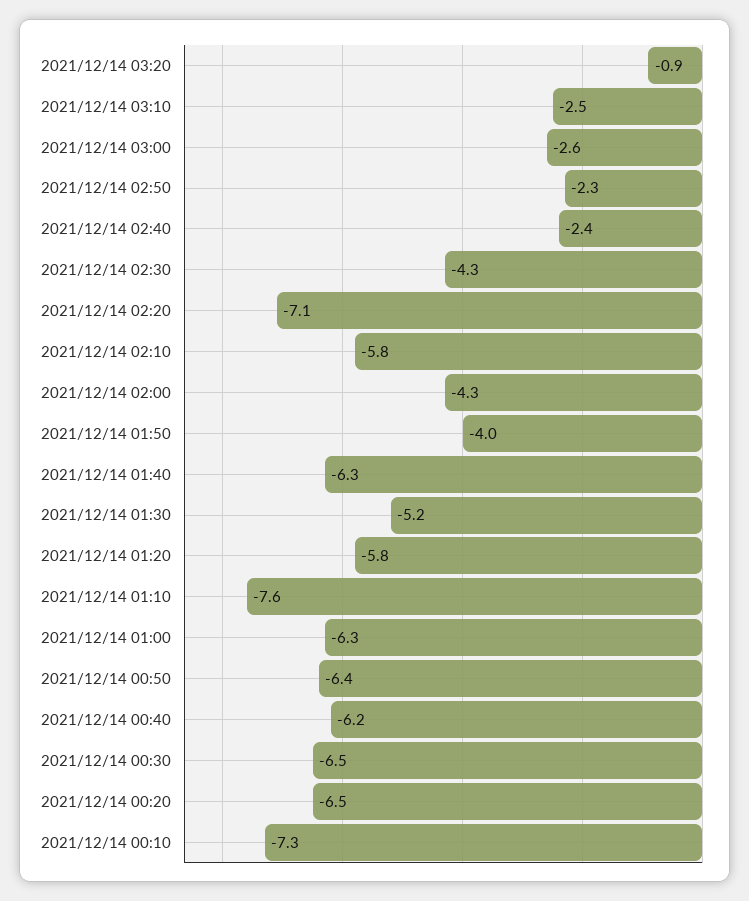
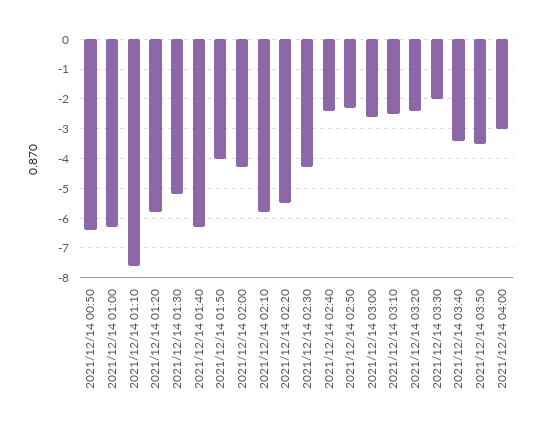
2021/12/14 03:20: -0.9 -> -2.5
2021/12/14 02:20: -7.1 -> -5.5
2021/12/14 00:40: -6.2 -> none
2021/12/14 00:30: -6.5 -> none
2021/12/14 00:20: -6.5 -> none
2021/12/14 00:10: -7.3 -> none
2021/12/14 03:30: none -> -2
2021/12/14 03:40: none -> -3.5
2021/12/14 03:50: none -> -3.5
2021/12/14 04:00: none -> -3

